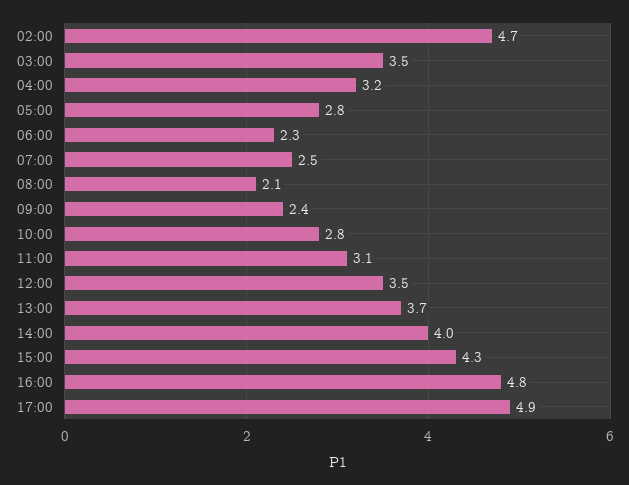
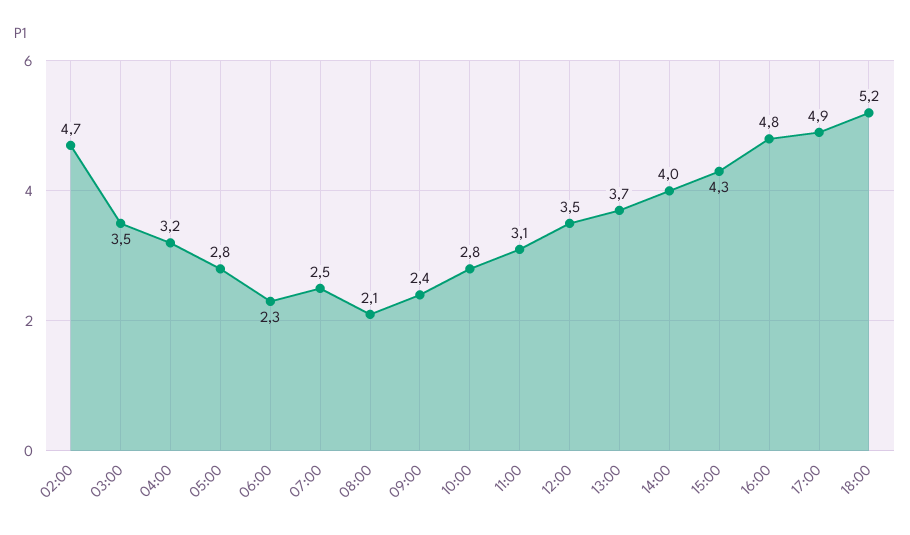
18:00: none -> 5.2

